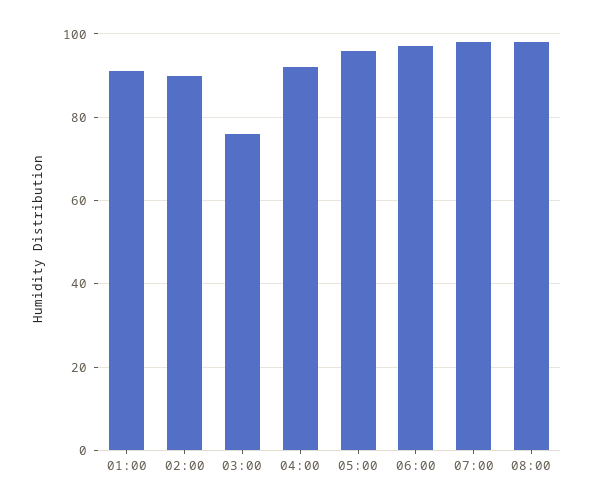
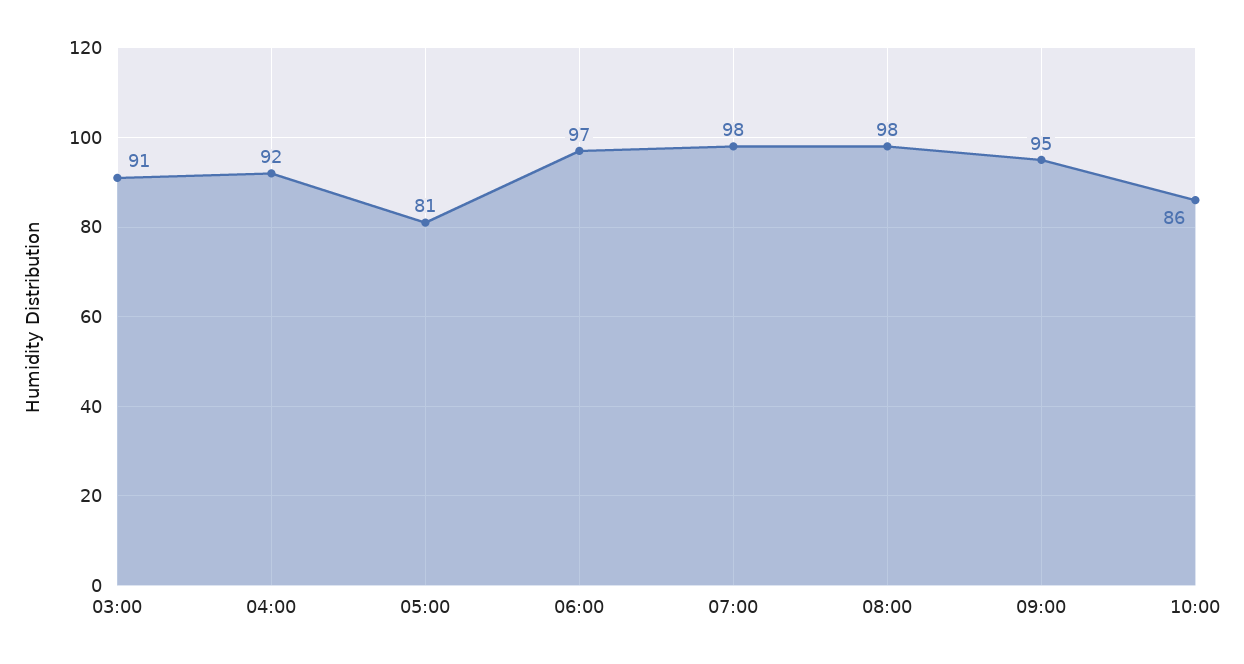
01:00: 90 -> none
02:00: 90 -> none
03:00: 75 -> 91
05:00: 95 -> 81
09:00: none -> 95
10:00: none -> 86

